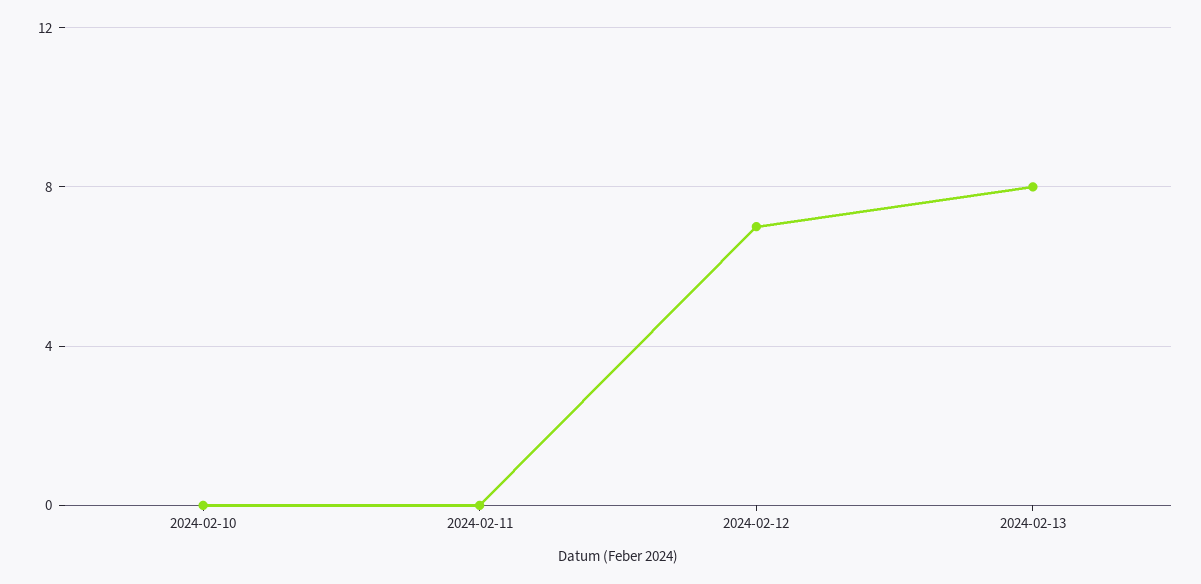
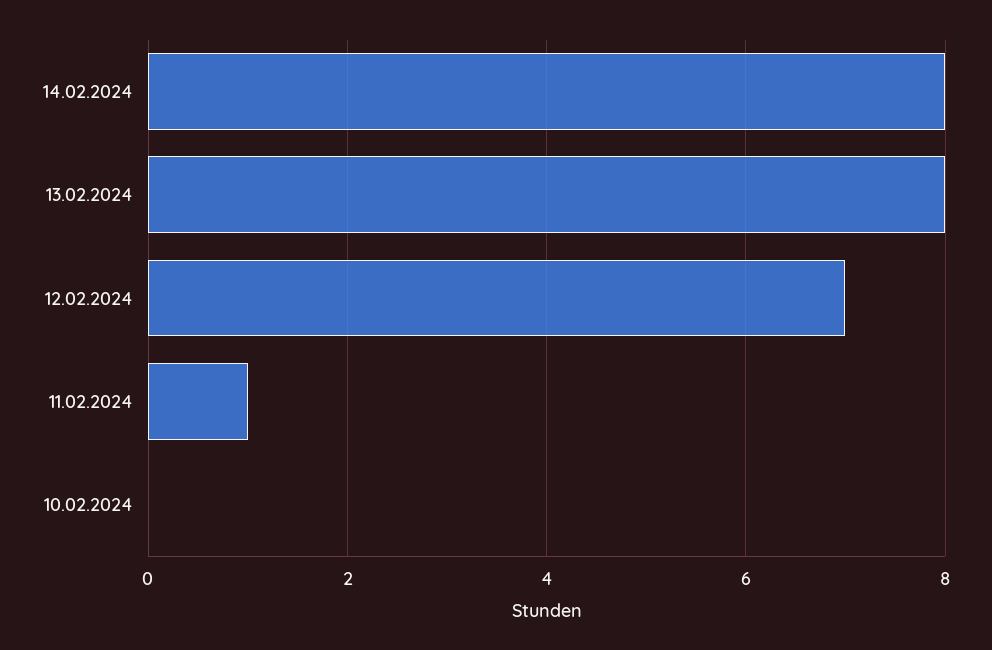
2024-02-11: 0 -> 1
14.02.2024: none -> 8

